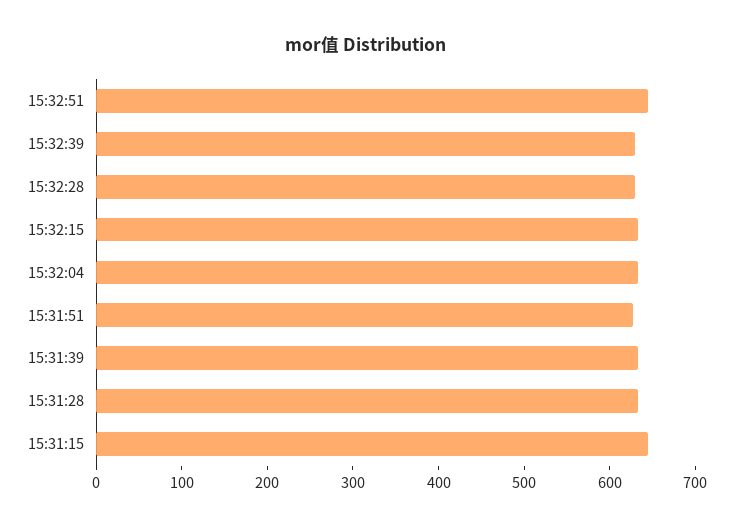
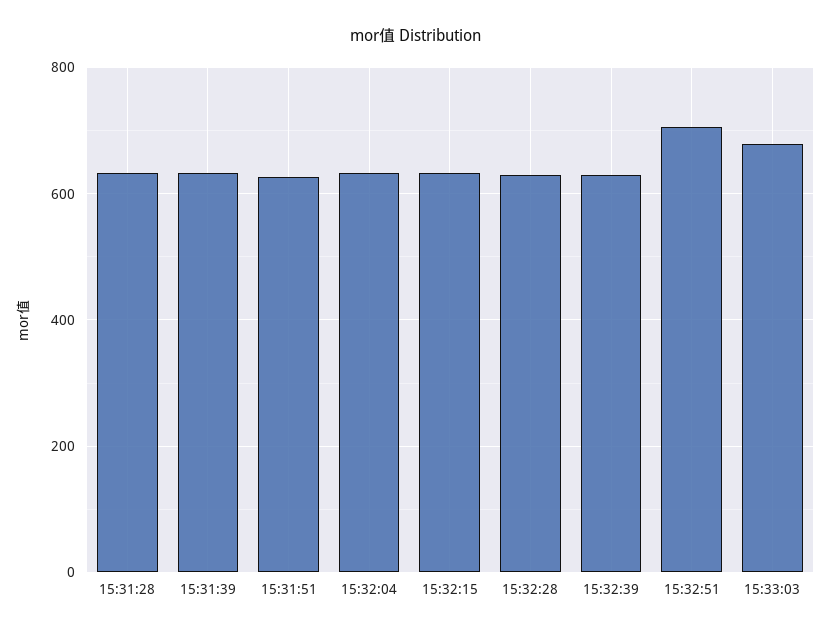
15:32:51: 640 -> 700
15:31:15: 640 -> none
15:33:03: none -> 680

